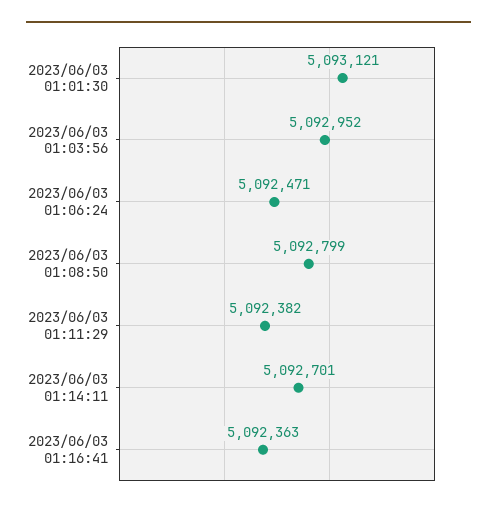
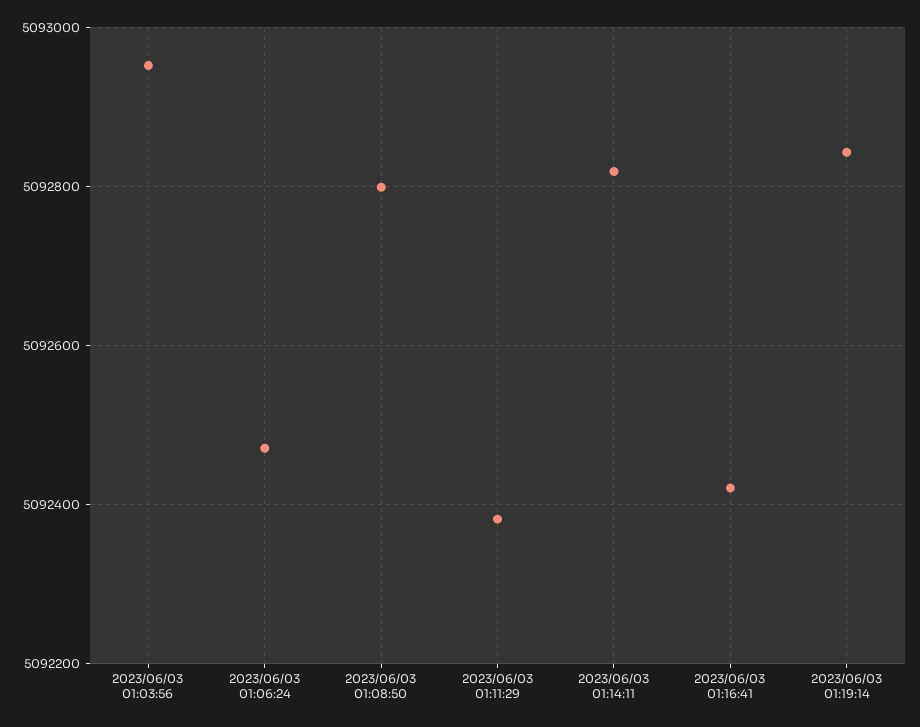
2023/06/03 01:01:30: 5093121 -> none
2023/06/03 01:14:11: 5092701 -> 5092820
2023/06/03 01:16:41: 5092363 -> 5092420
2023/06/03 01:19:14: none -> 5092840

